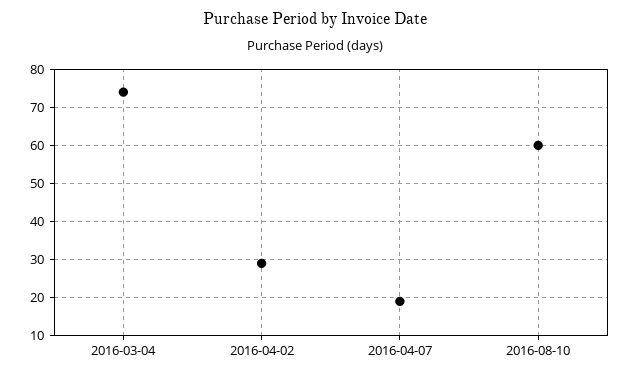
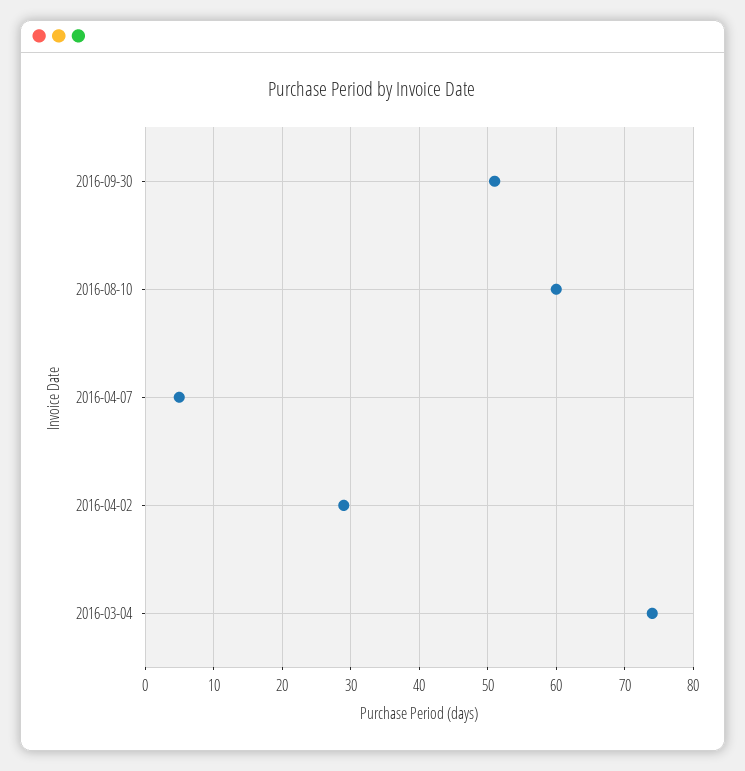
2016-04-07: 20 -> 5
2016-09-30: none -> 51

